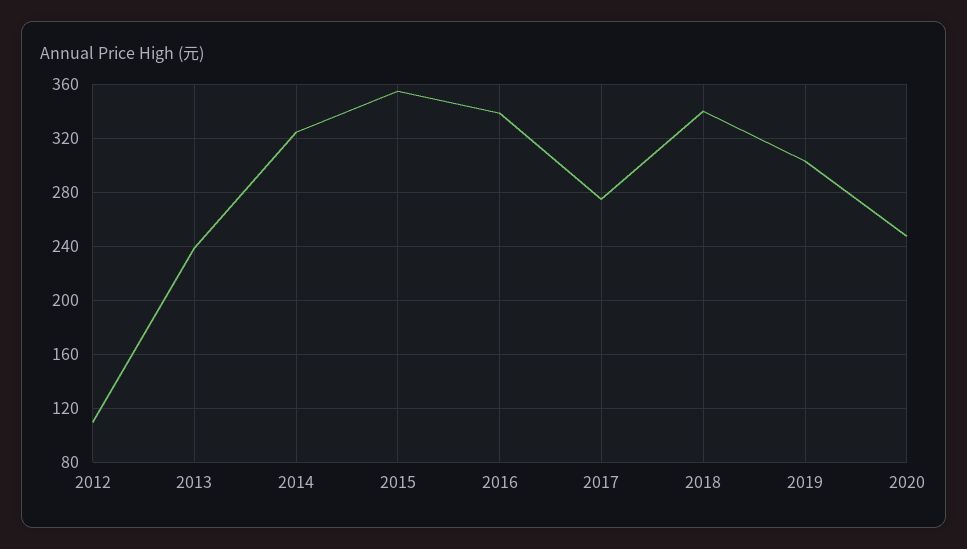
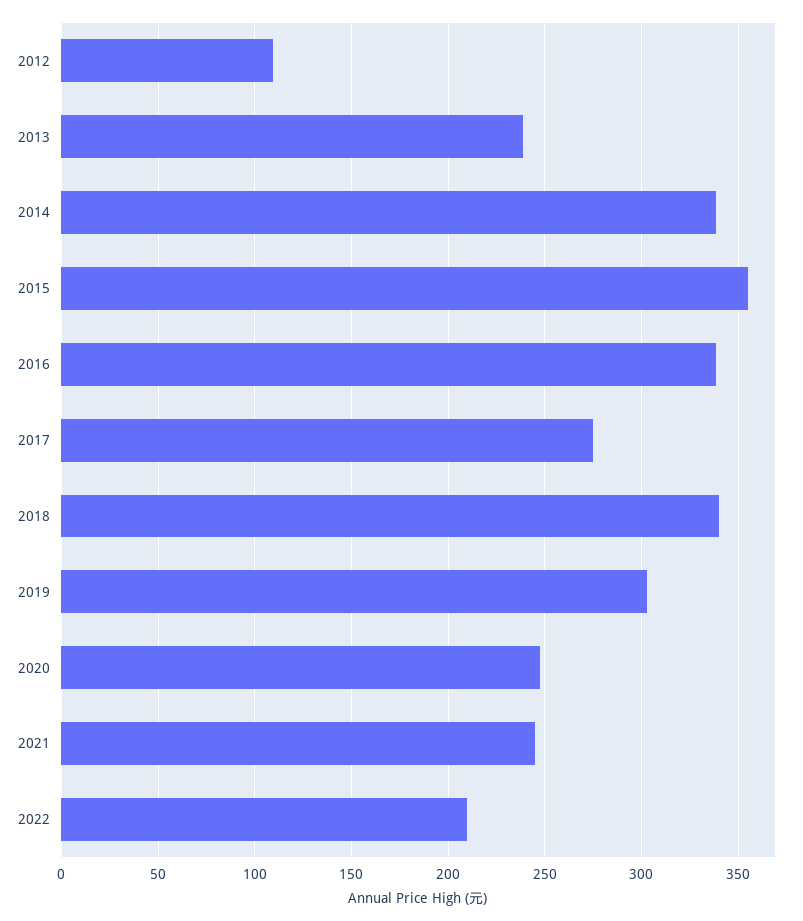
2014: 325 -> 340
2021: none -> 245
2022: none -> 210

